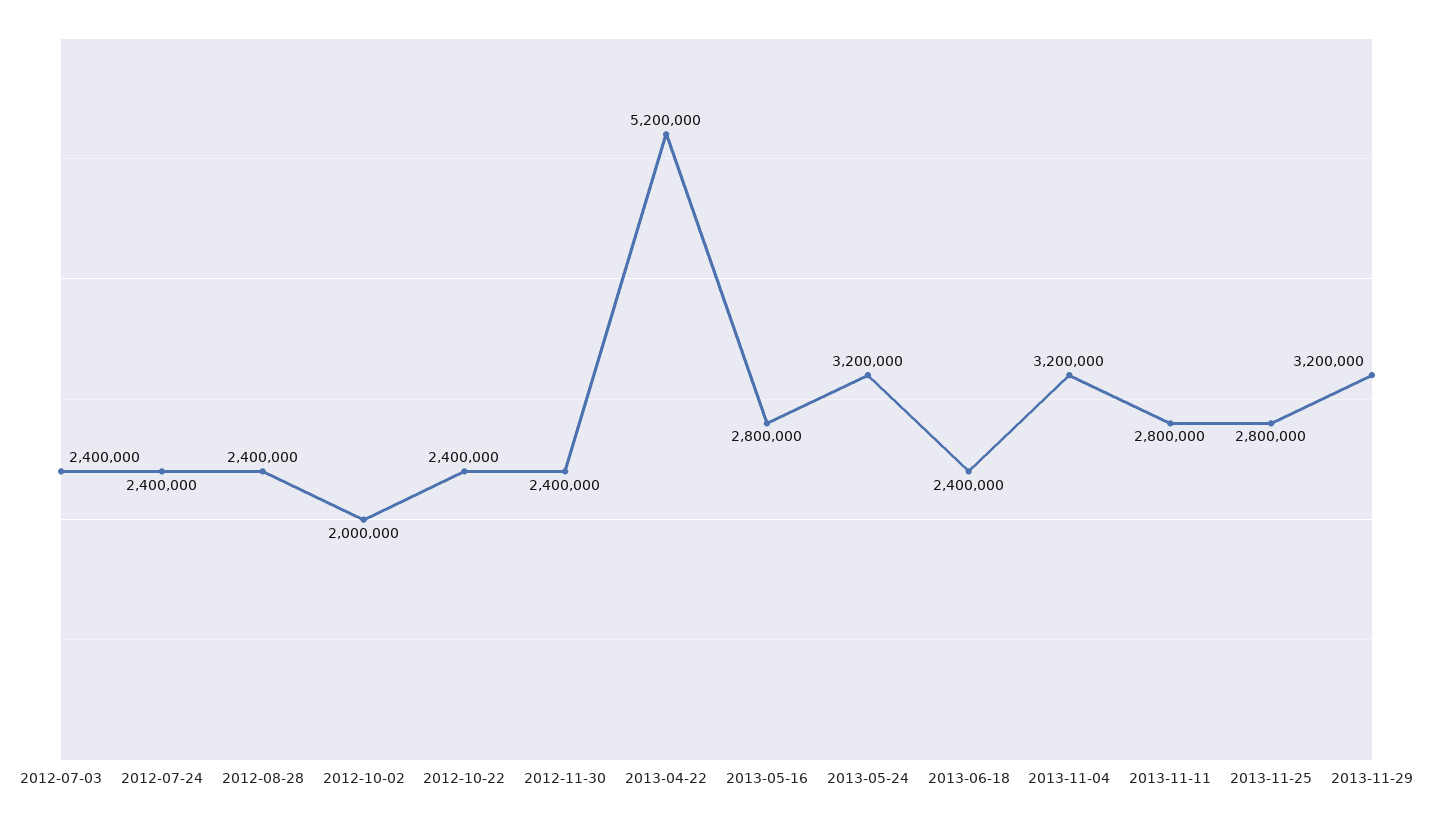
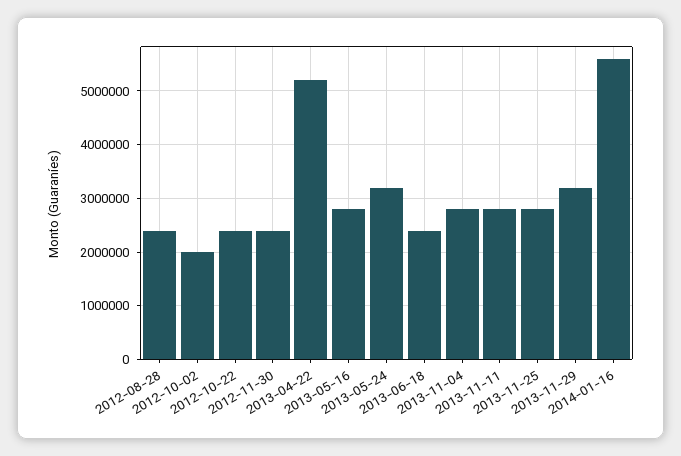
2012-07-03: 2400000 -> none
2012-07-24: 2400000 -> none
2013-11-04: 3200000 -> 2800000
2014-01-16: none -> 5600000

